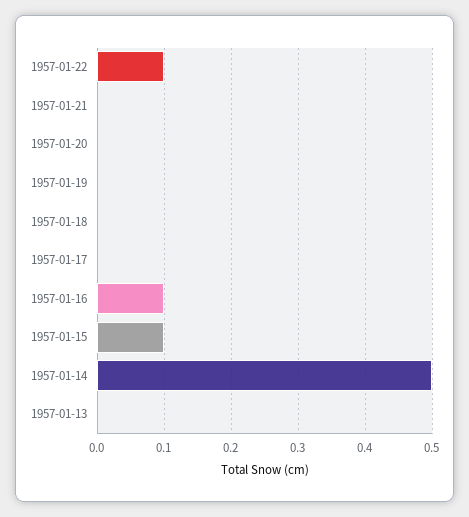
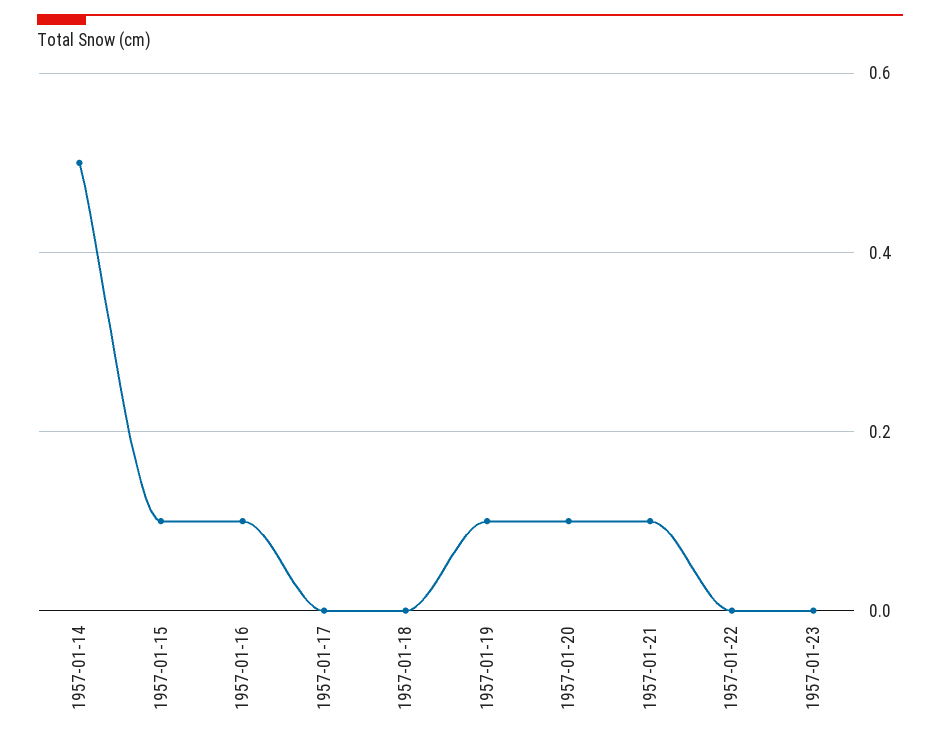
1957-01-22: 0.1 -> 0
1957-01-21: 0 -> 0.1
1957-01-20: 0 -> 0.1
1957-01-19: 0 -> 0.1
1957-01-13: 0 -> none
1957-01-23: none -> 0

